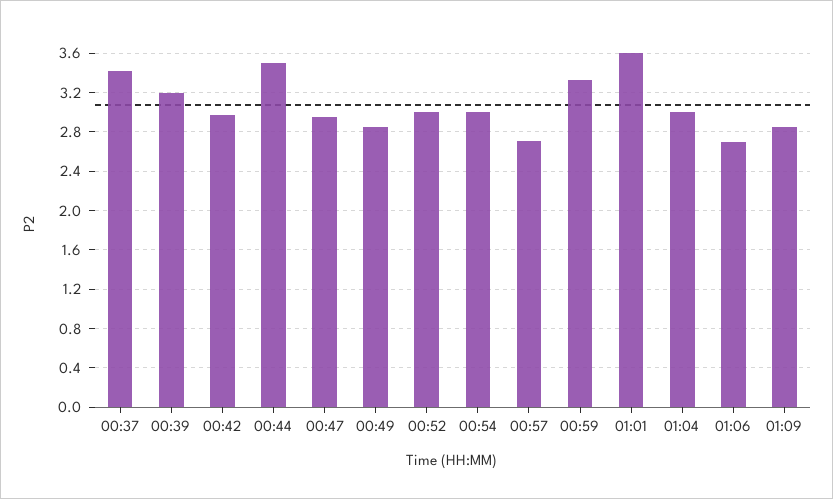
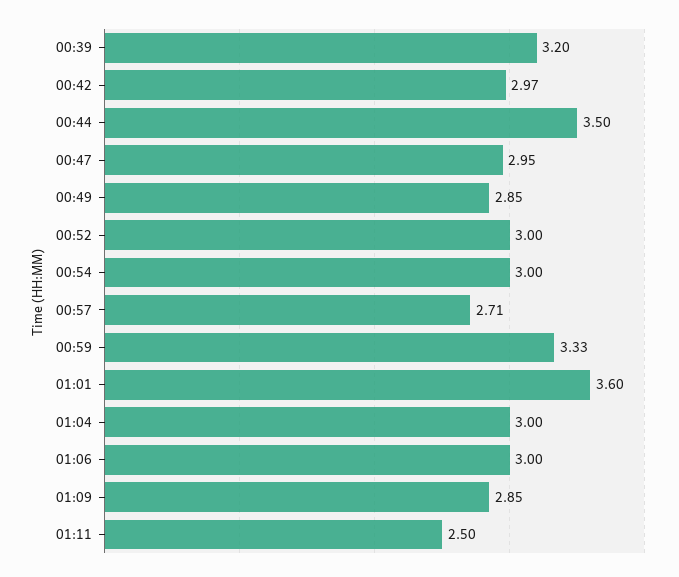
00:37: 3.4 -> none
01:06: 2.7 -> 3
01:11: none -> 2.5

